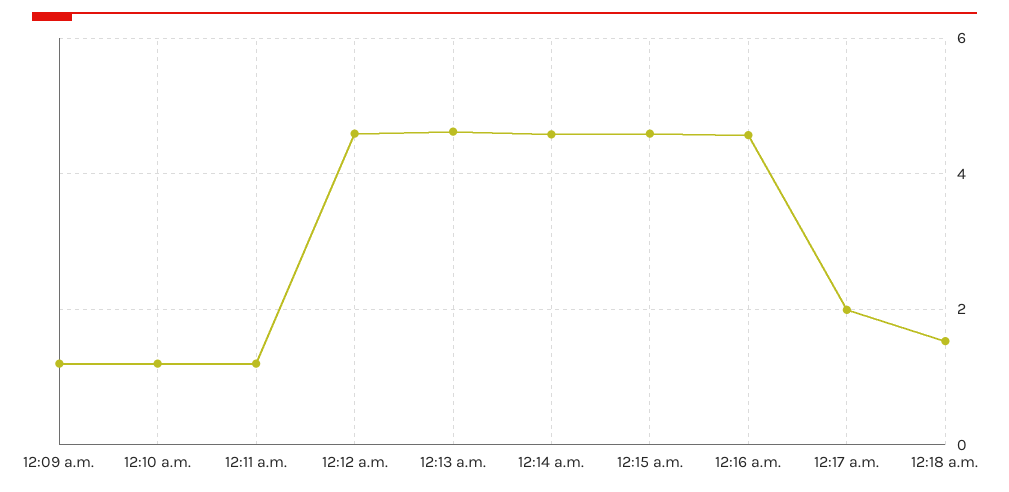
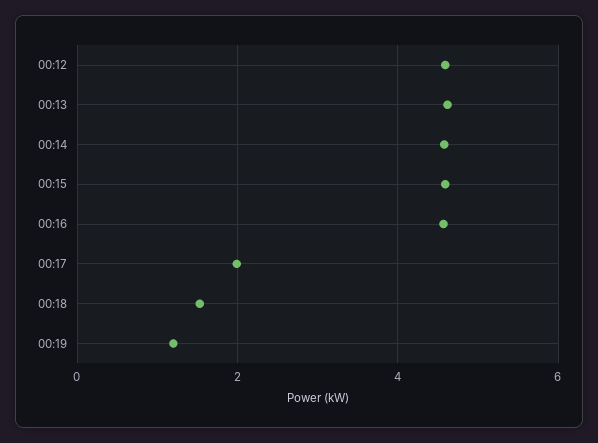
12:09 a.m.: 1.2 -> none
12:10 a.m.: 1.2 -> none
12:11 a.m.: 1.2 -> none
00:19: none -> 1.2

